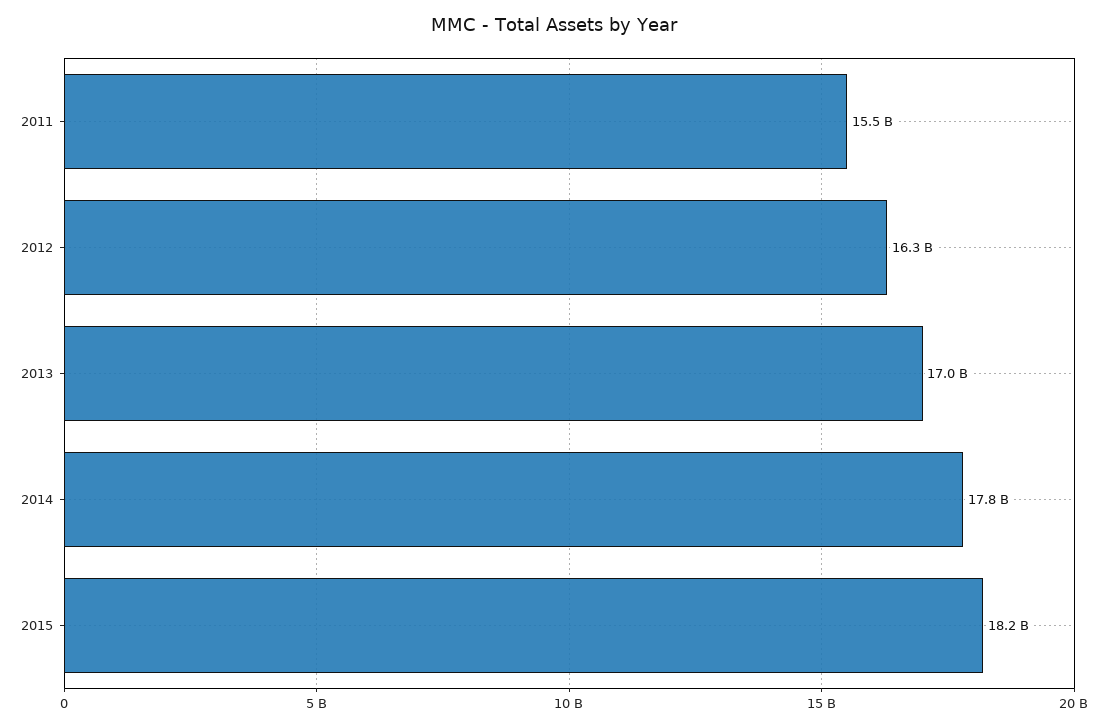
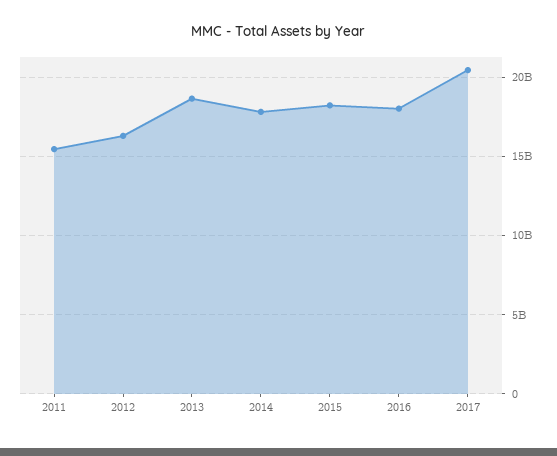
2013: 17000000000 -> 18500000000
2016: none -> 18000000000
2017: none -> 20500000000

